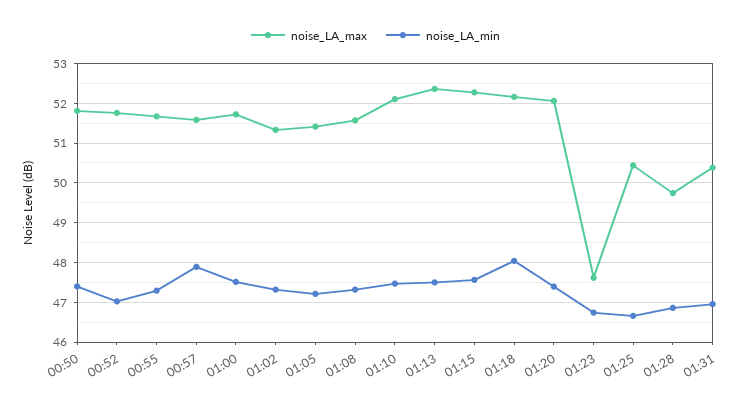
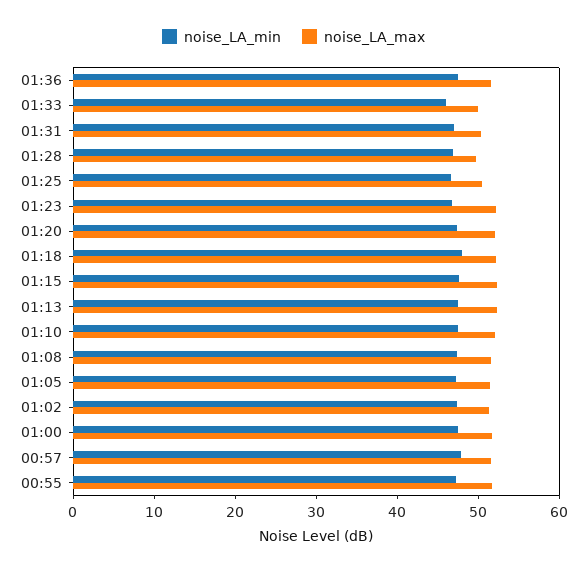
noise_LA_max, 00:50: 51.8 -> none
noise_LA_min, 00:50: 47.4 -> none
noise_LA_max, 00:52: 51.8 -> none
noise_LA_min, 00:52: 47 -> none
noise_LA_max, 01:23: 47.6 -> 52
noise_LA_min, 01:36: none -> 48
noise_LA_max, 01:36: none -> 52
noise_LA_min, 01:33: none -> 46
noise_LA_max, 01:33: none -> 50

